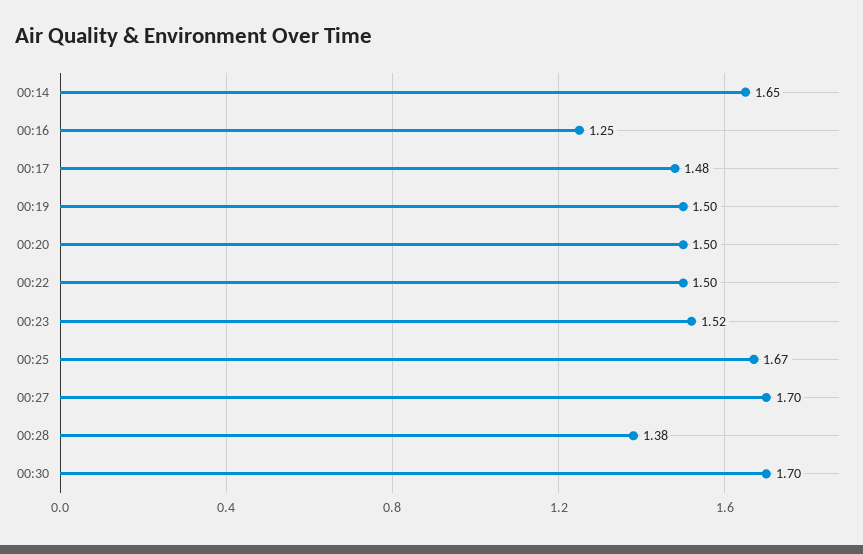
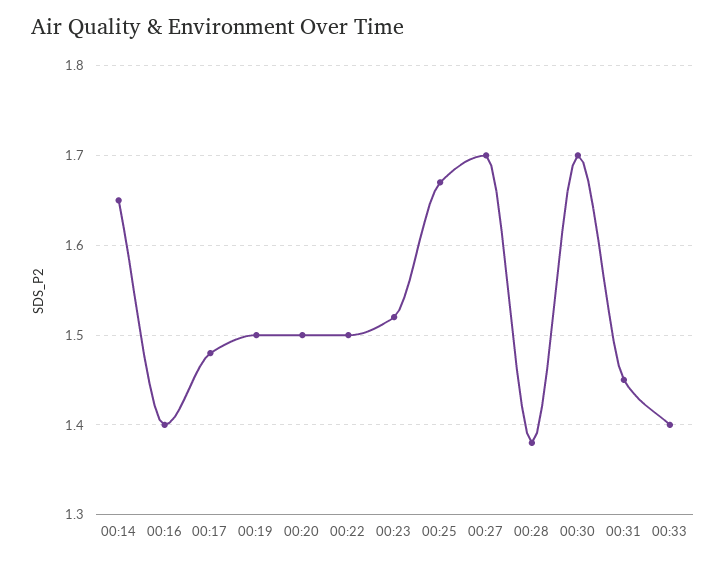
00:16: 1.25 -> 1.4
00:31: none -> 1.45
00:33: none -> 1.4

